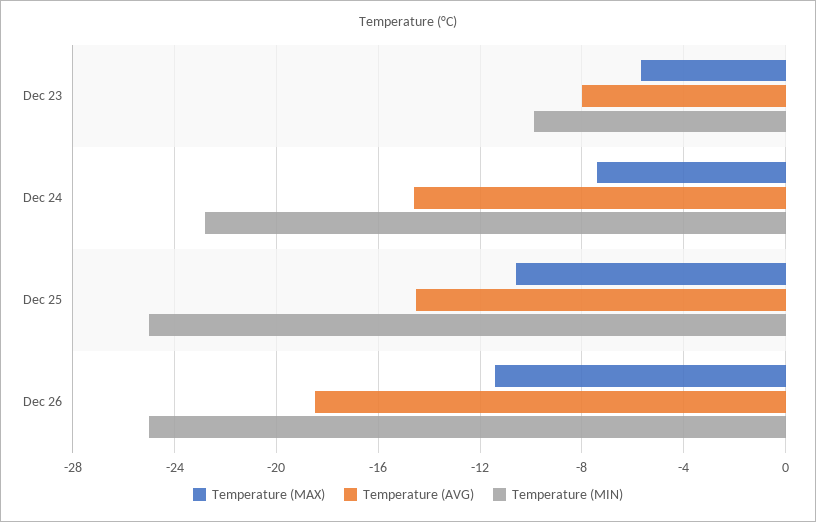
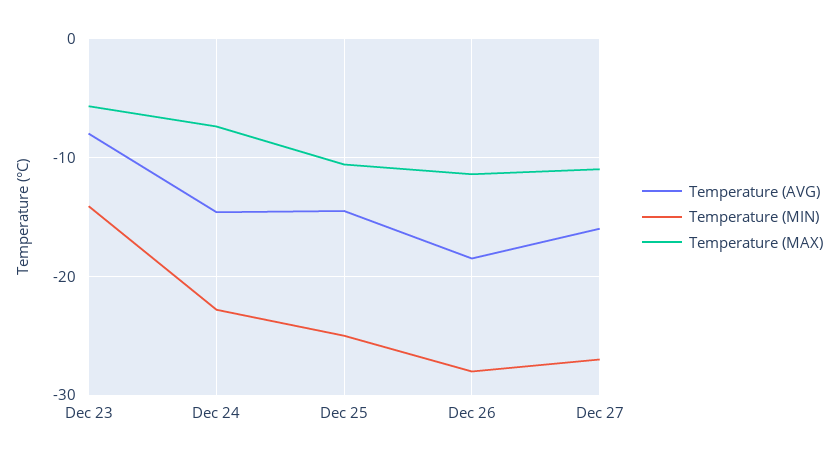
Temperature (MIN), Dec 23: -10 -> -14
Temperature (MIN), Dec 26: -25 -> -28
Temperature (AVG), Dec 27: none -> -16
Temperature (MIN), Dec 27: none -> -27
Temperature (MAX), Dec 27: none -> -11

